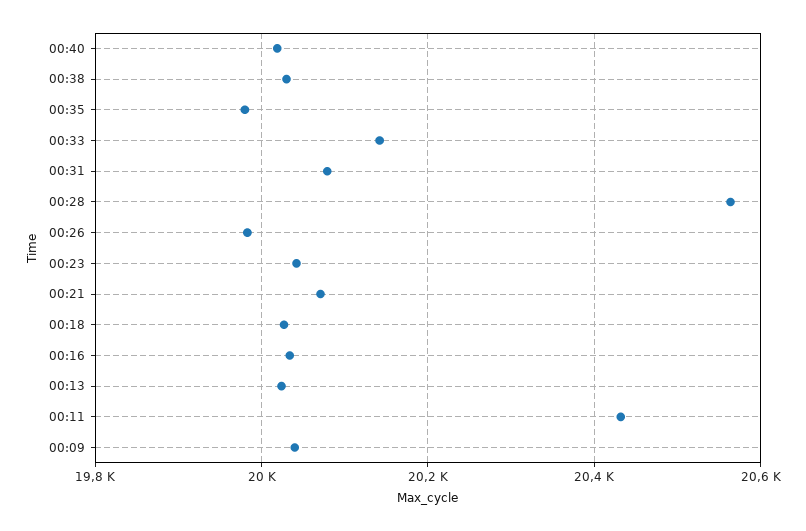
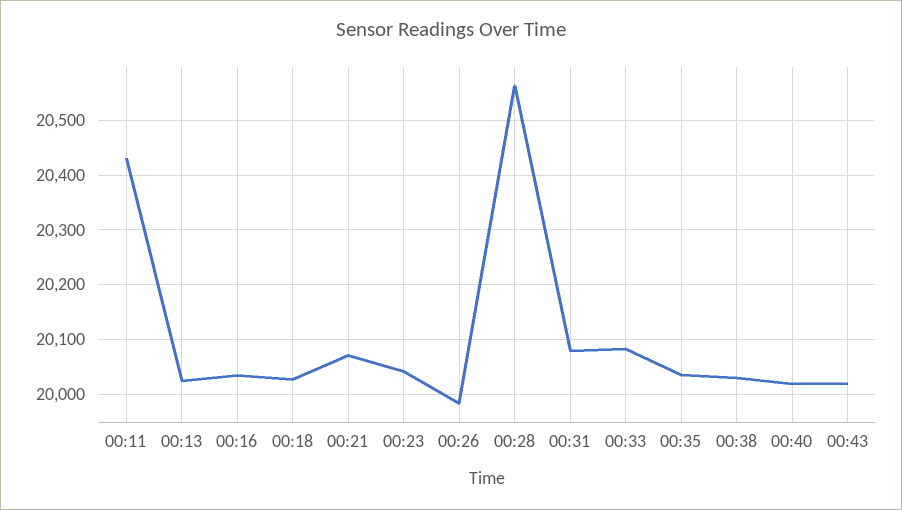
00:35: 19980 -> 20040
00:33: 20140 -> 20080
00:09: 20040 -> none
00:43: none -> 20020

